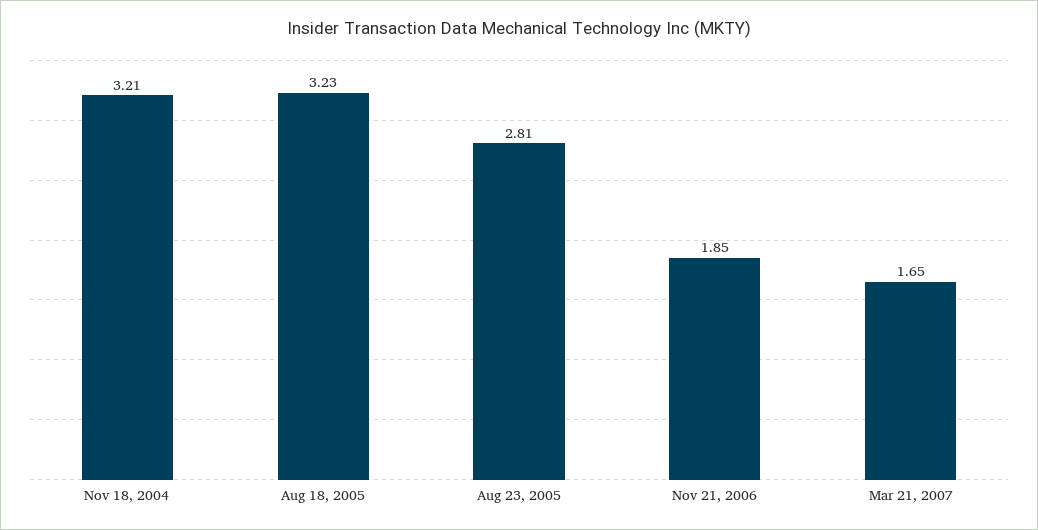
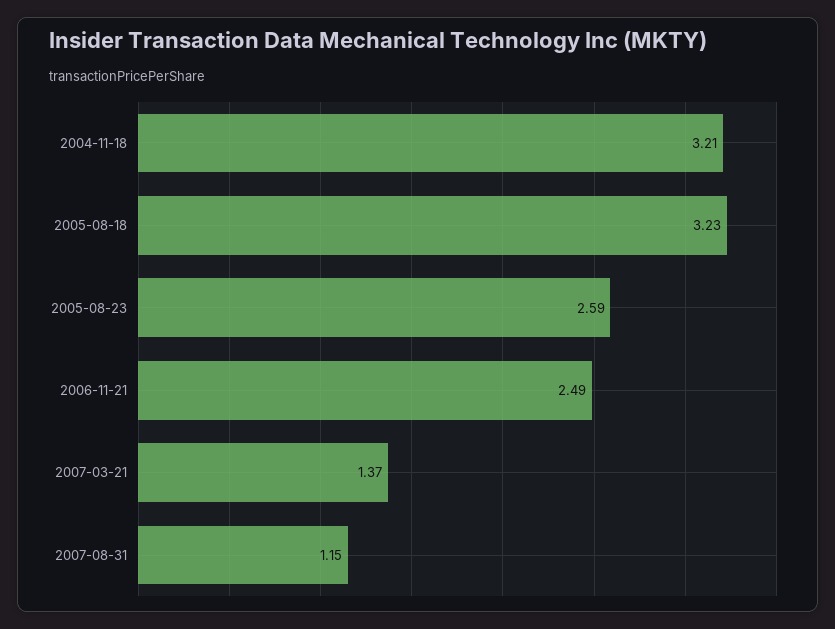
Aug 23, 2005: 2.81 -> 2.59
Nov 21, 2006: 1.85 -> 2.49
Mar 21, 2007: 1.65 -> 1.37
2007-08-31: none -> 1.15

